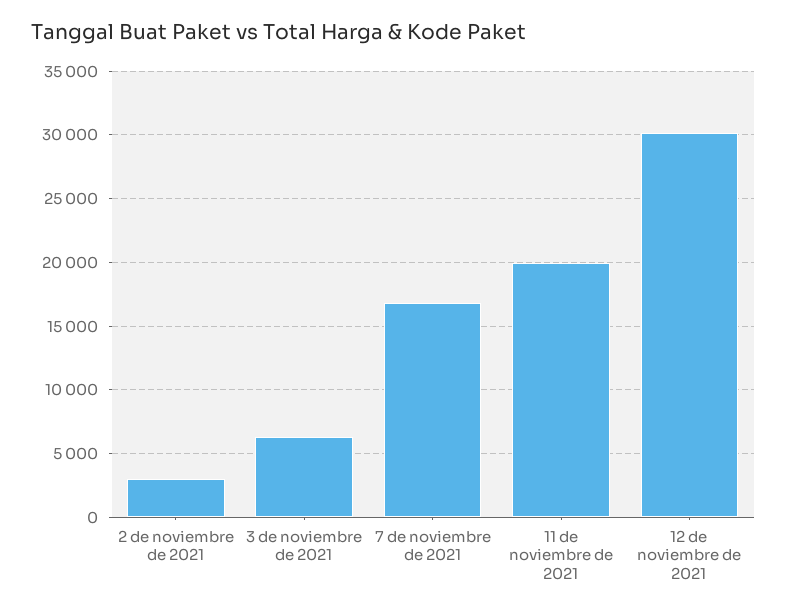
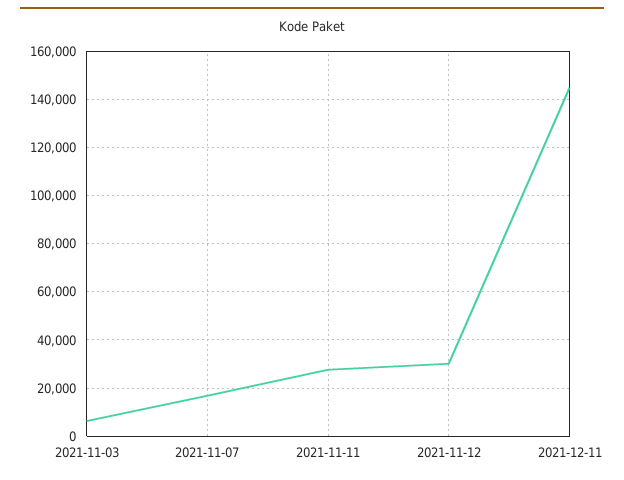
2 de noviembre de 2021: 3000 -> none
11 de noviembre de 2021: 20000 -> 27500
2021-12-11: none -> 145000

